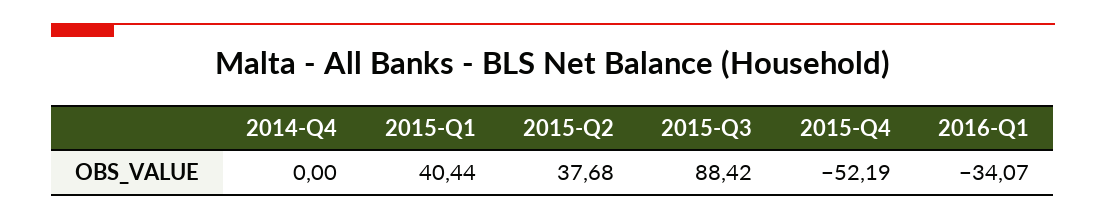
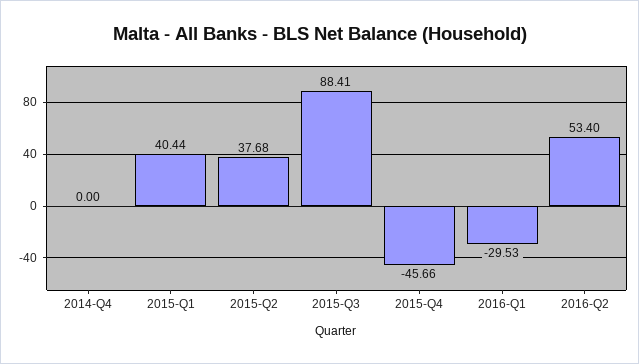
2015-Q3: 88.42 -> 88.41
2015-Q4: -52.19 -> -45.66
2016-Q1: -34.07 -> -29.53
2016-Q2: none -> 53.4

